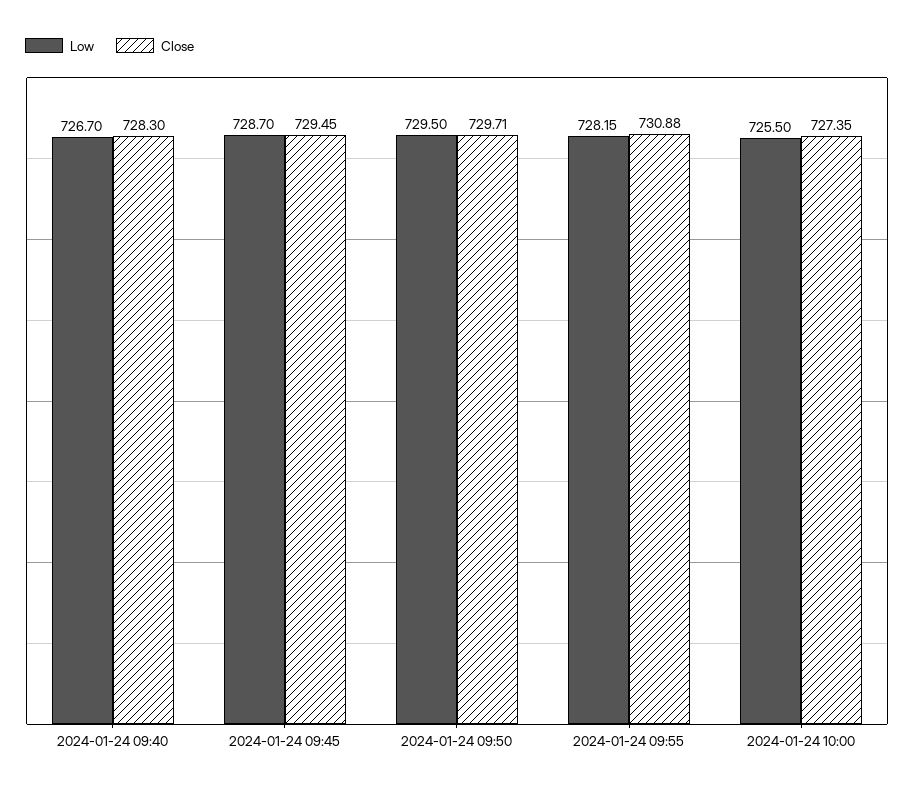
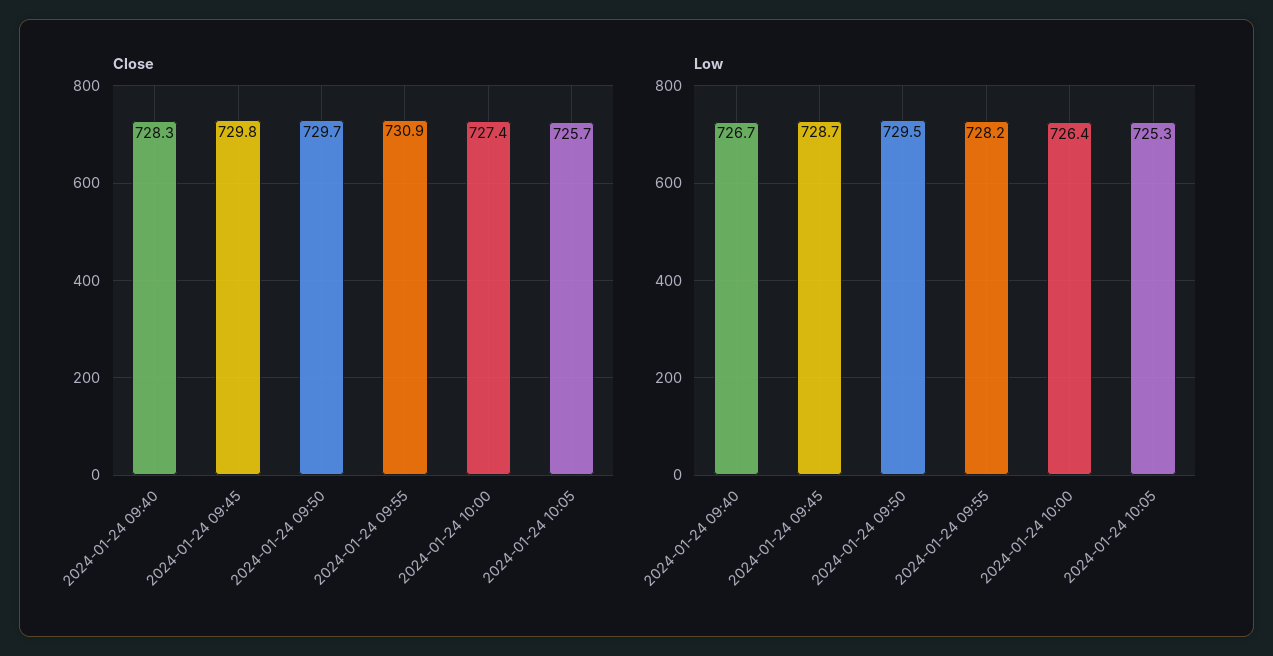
Close, 2024-01-24 09:45: 729.45 -> 729.8
Low, 2024-01-24 10:00: 725.5 -> 726.4
Close, 2024-01-24 10:05: none -> 725.7
Low, 2024-01-24 10:05: none -> 725.3

